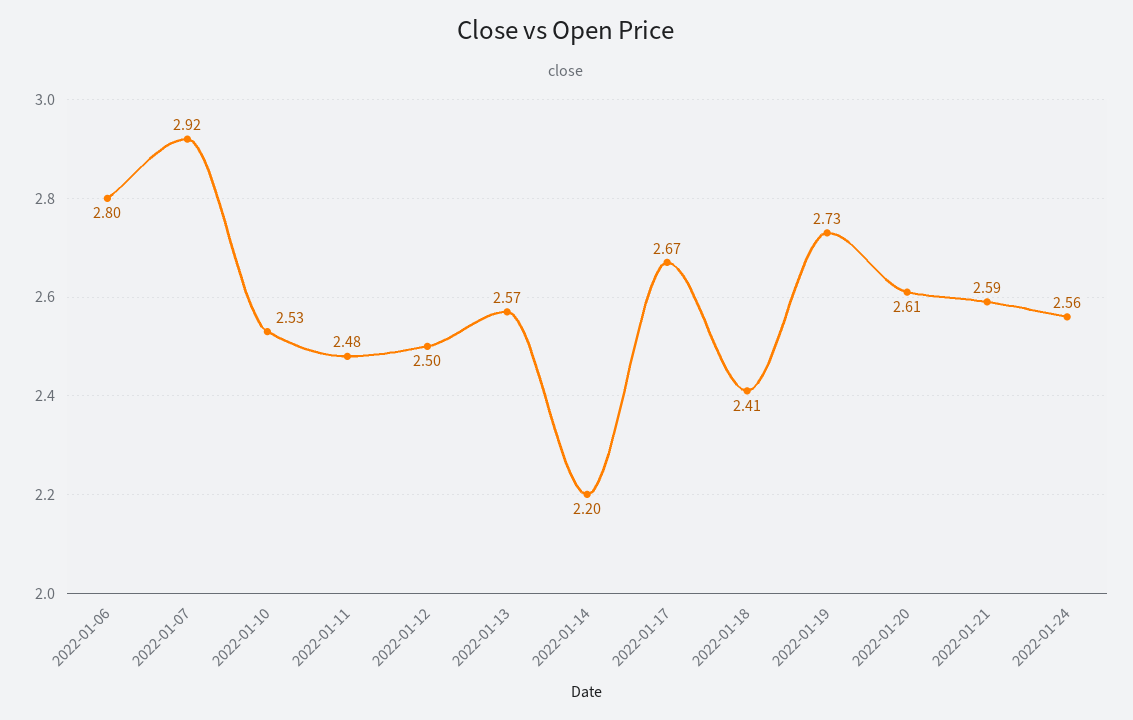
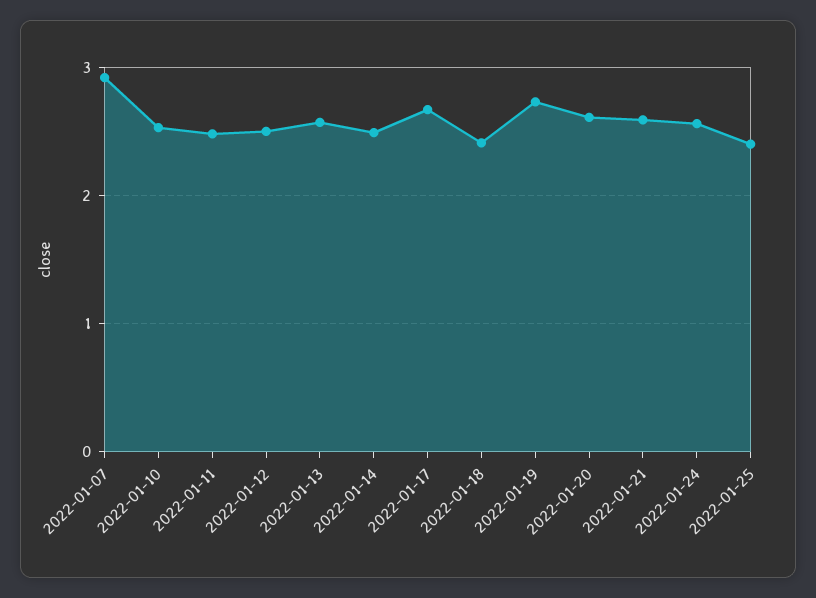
2022-01-06: 2.8 -> none
2022-01-14: 2.2 -> 2.5
2022-01-25: none -> 2.4

